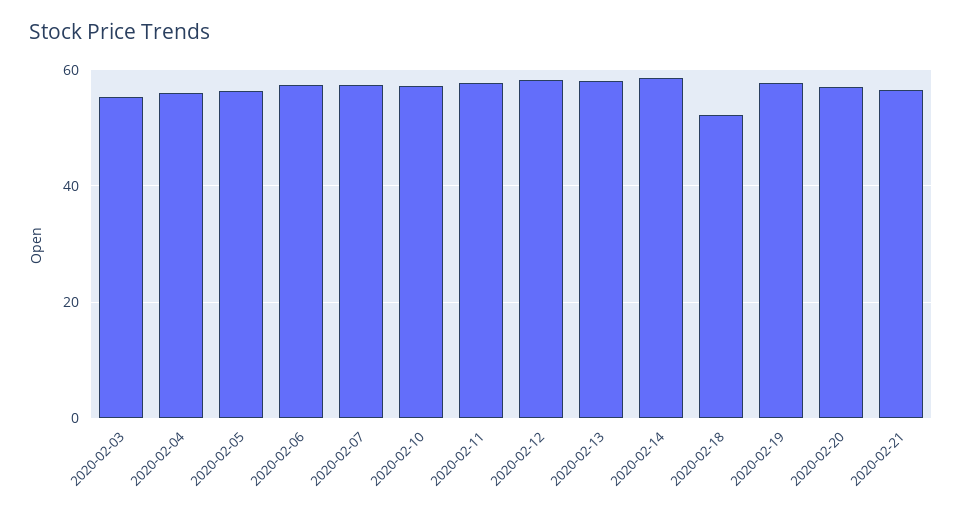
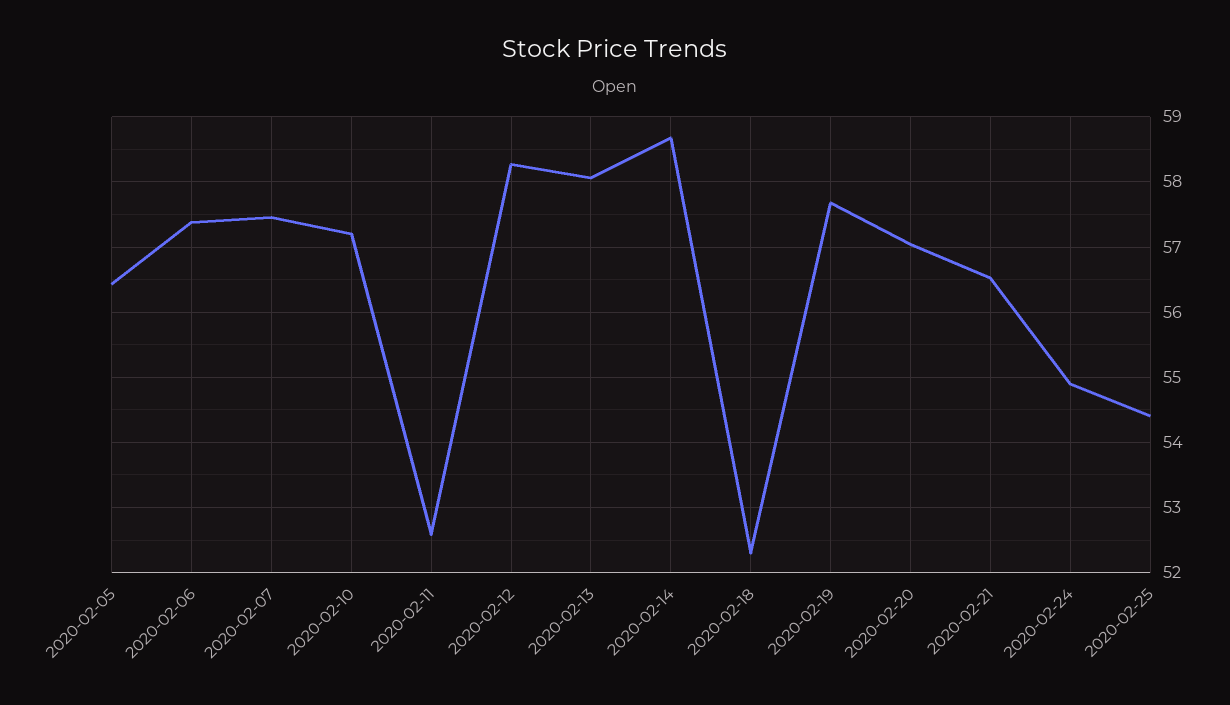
2020-02-03: 56 -> none
2020-02-04: 56 -> none
2020-02-11: 58 -> 52.6
2020-02-24: none -> 54.9
2020-02-25: none -> 54.4

